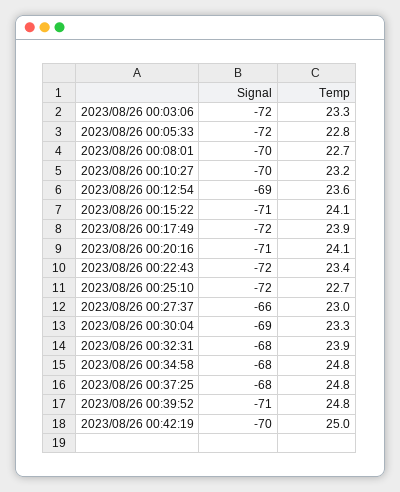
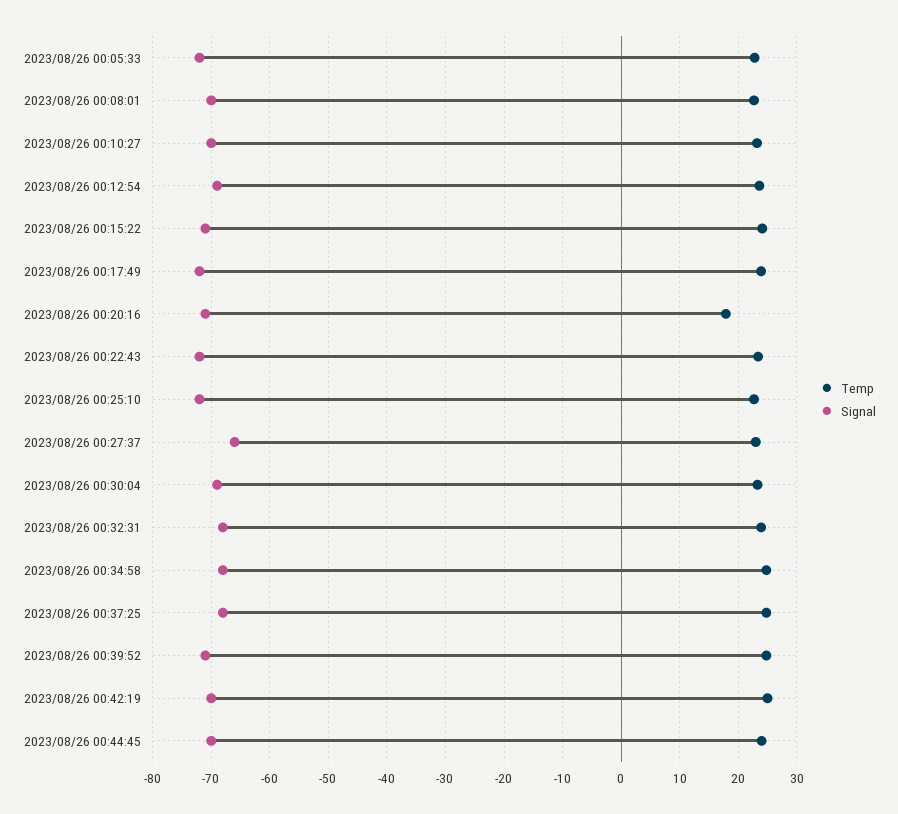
Signal, 2023/08/26 00:03:06: -72 -> none
Temp, 2023/08/26 00:03:06: 23.3 -> none
Temp, 2023/08/26 00:20:16: 24.1 -> 18
Temp, 2023/08/26 00:44:45: none -> 24
Signal, 2023/08/26 00:44:45: none -> -70

